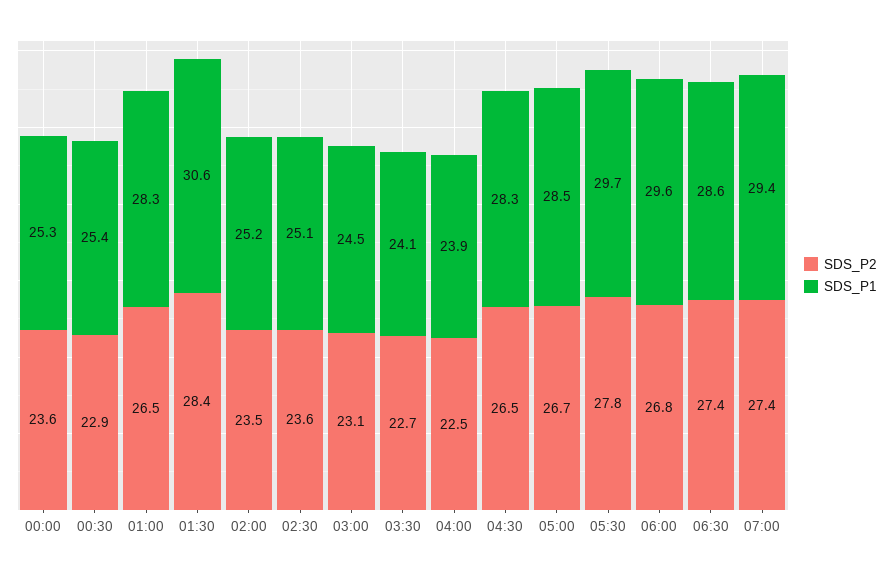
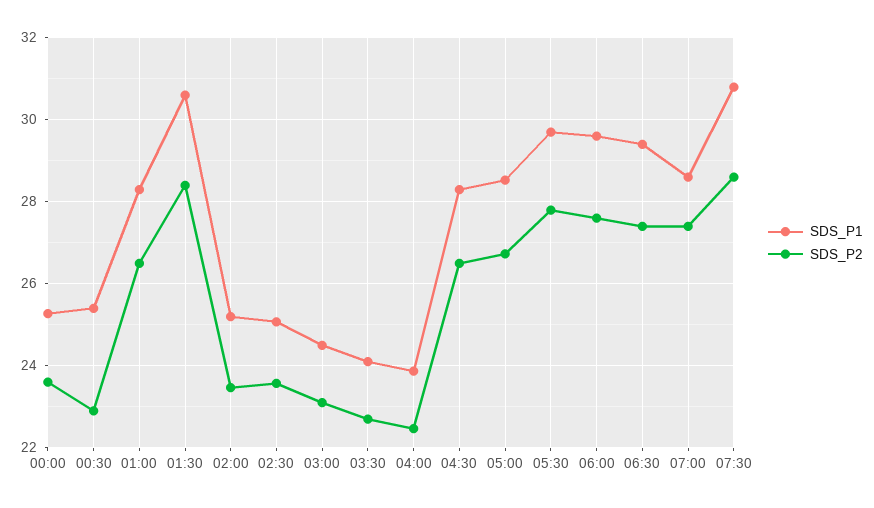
SDS_P2, 06:00: 26.8 -> 27.6
SDS_P1, 06:30: 28.6 -> 29.4
SDS_P1, 07:00: 29.4 -> 28.6
SDS_P1, 07:30: none -> 30.8
SDS_P2, 07:30: none -> 28.6

